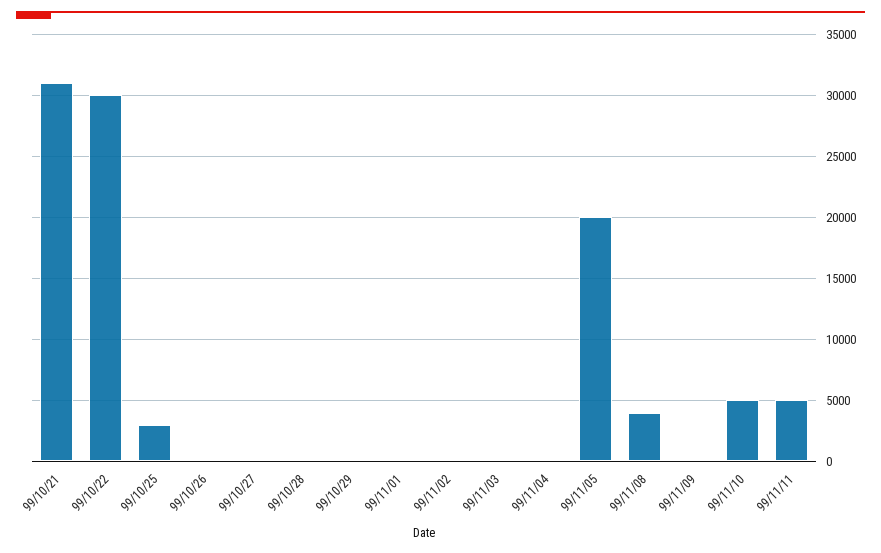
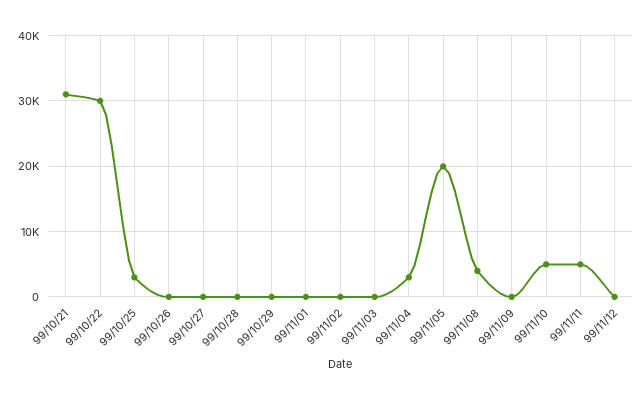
99/11/04: 0 -> 3000
99/11/12: none -> 0

